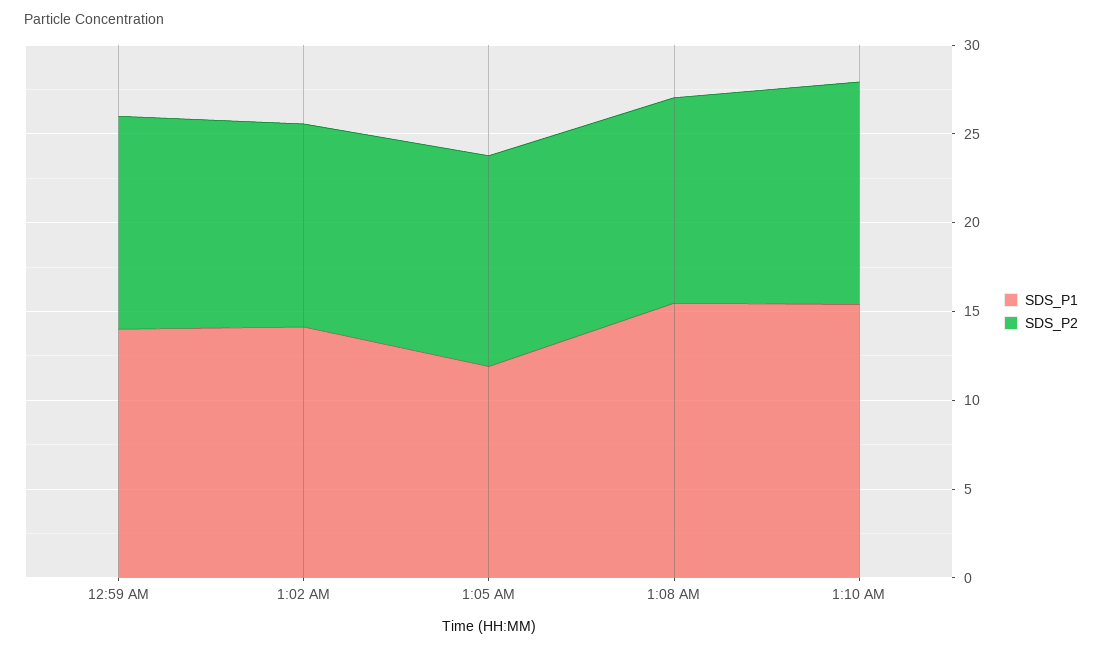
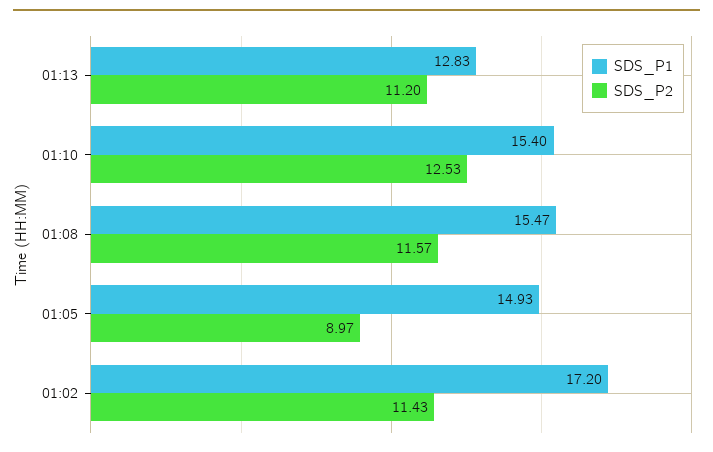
SDS_P1, 12:59 AM: 14 -> none
SDS_P2, 12:59 AM: 12 -> none
SDS_P1, 1:02 AM: 14 -> 17.2
SDS_P1, 1:05 AM: 12 -> 14.93
SDS_P2, 1:05 AM: 12 -> 8.97
SDS_P1, 01:13: none -> 12.83
SDS_P2, 01:13: none -> 11.2

